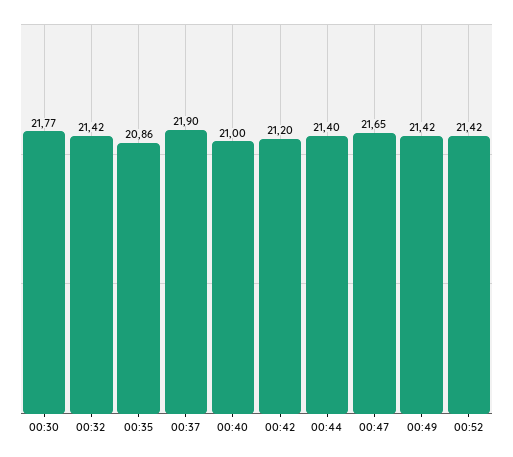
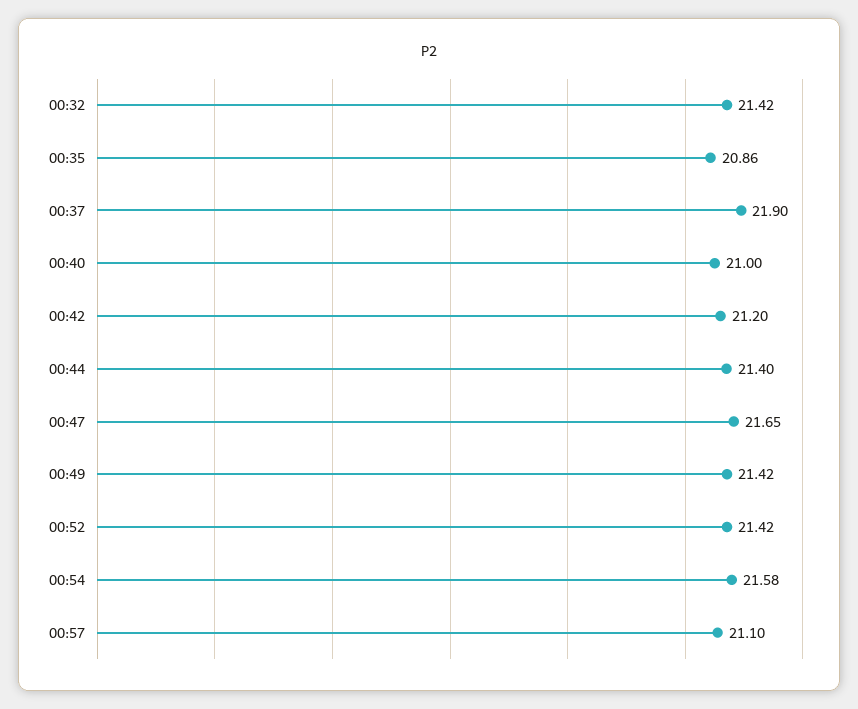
00:30: 21.77 -> none
00:54: none -> 21.58
00:57: none -> 21.1

